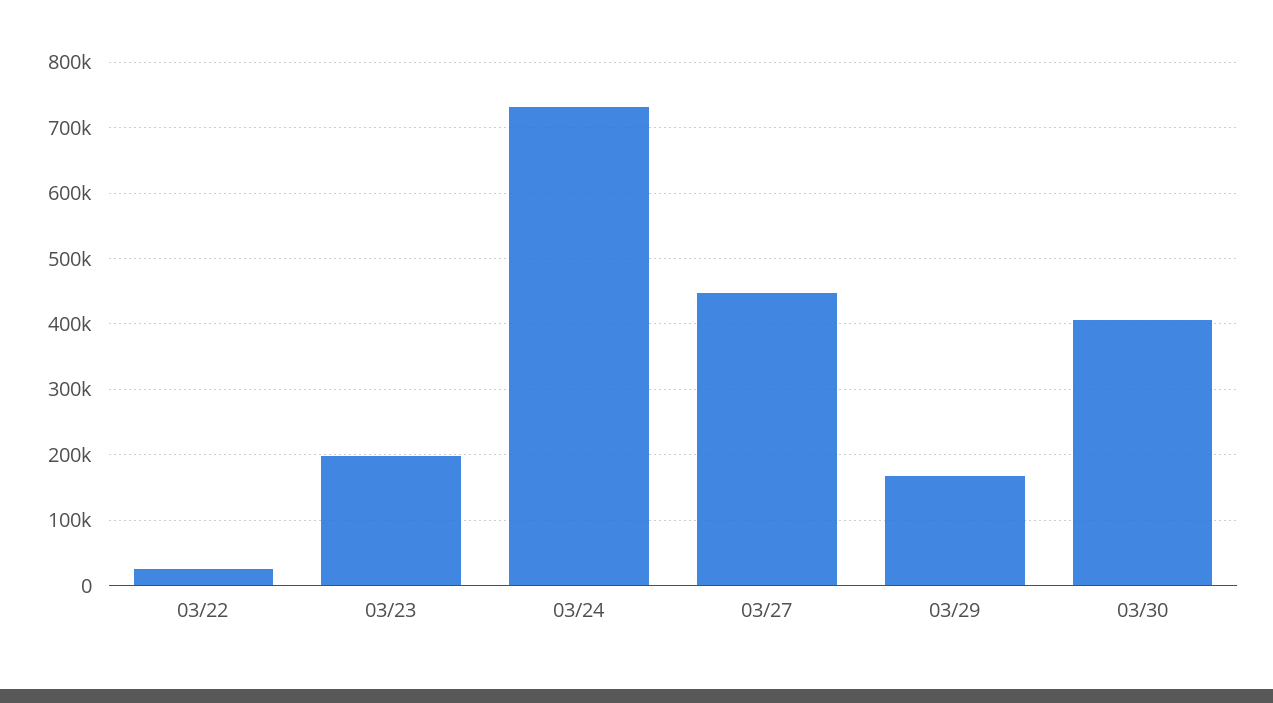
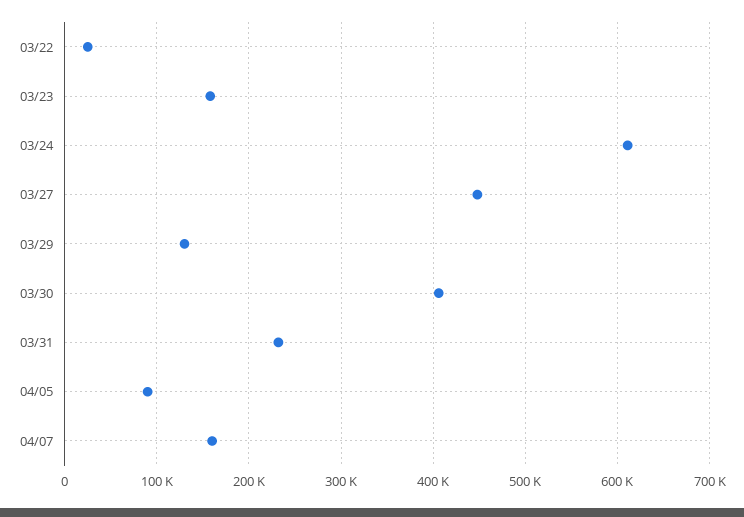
03/23: 200000 -> 160000
03/24: 730000 -> 610000
03/29: 170000 -> 130000
03/31: none -> 230000
04/05: none -> 90000
04/07: none -> 160000

